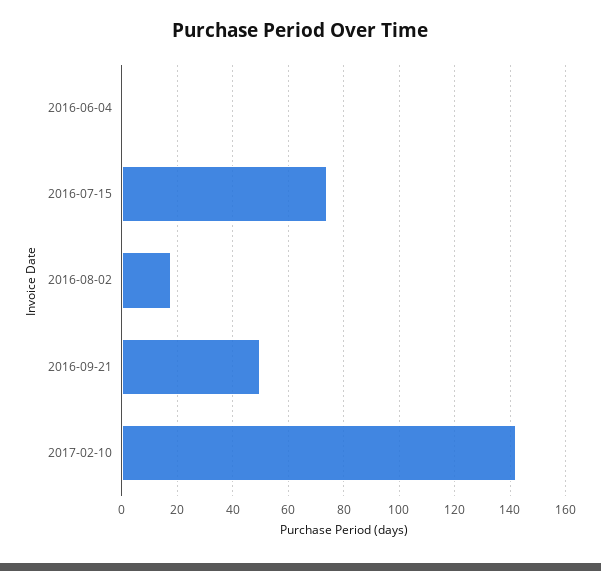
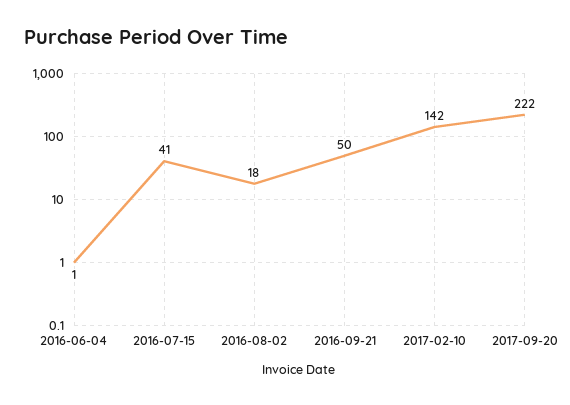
2016-07-15: 75 -> 41
2017-09-20: none -> 222

